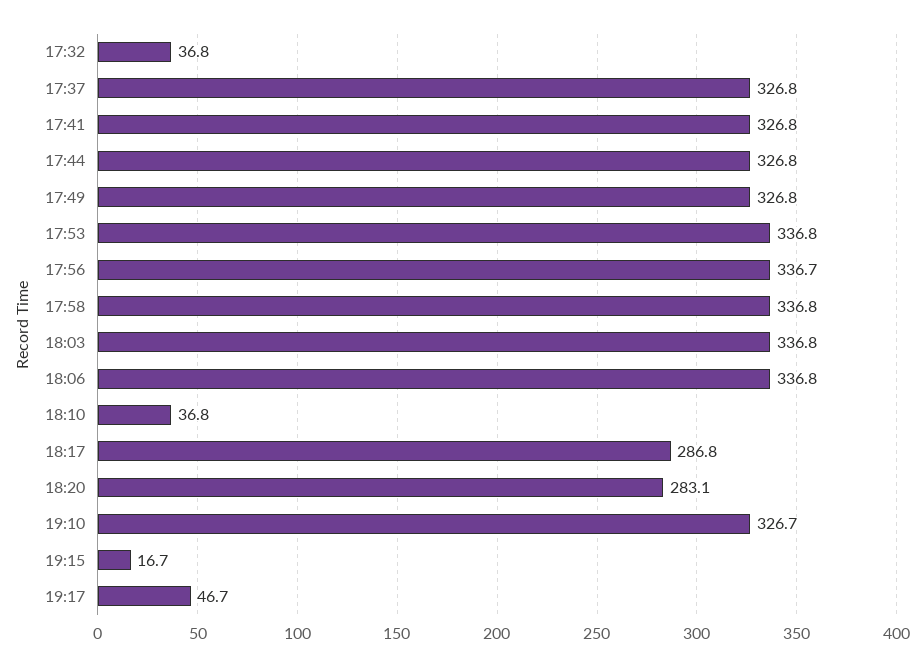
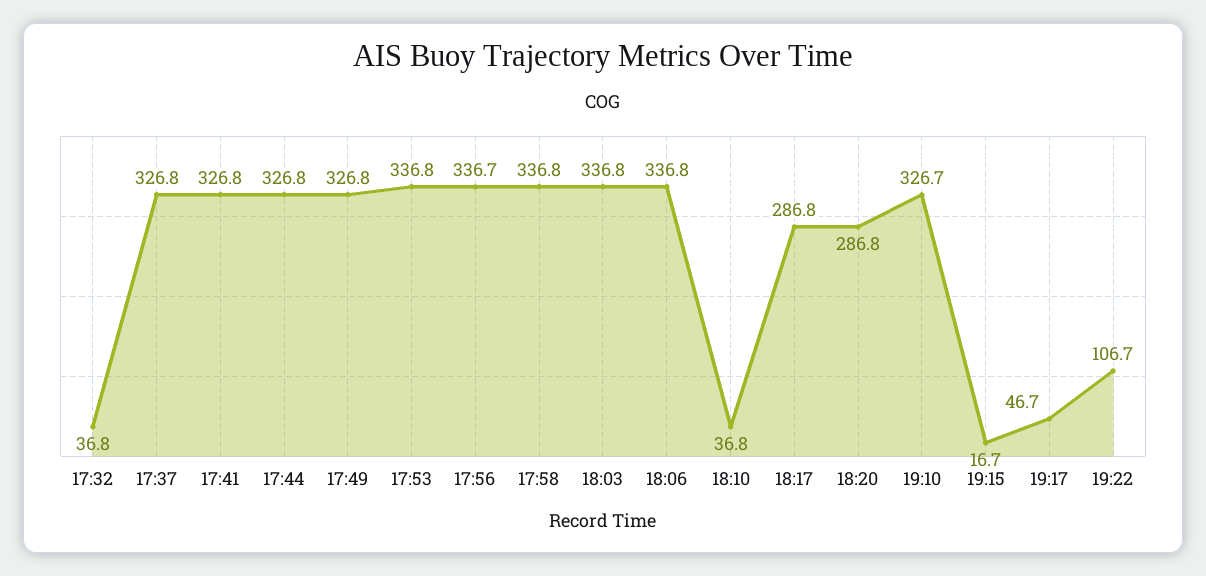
18:20: 283.1 -> 286.8
19:22: none -> 106.7

